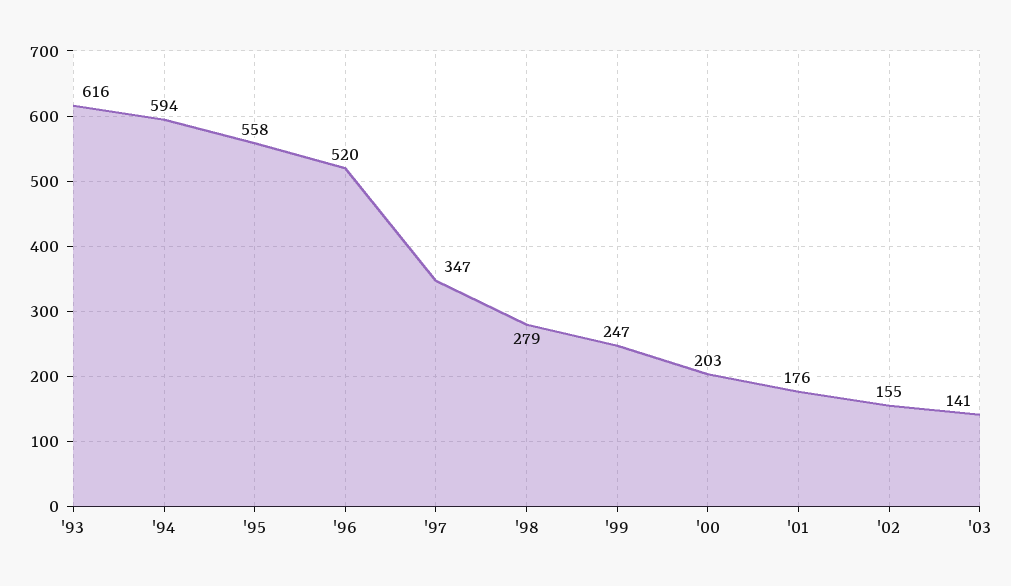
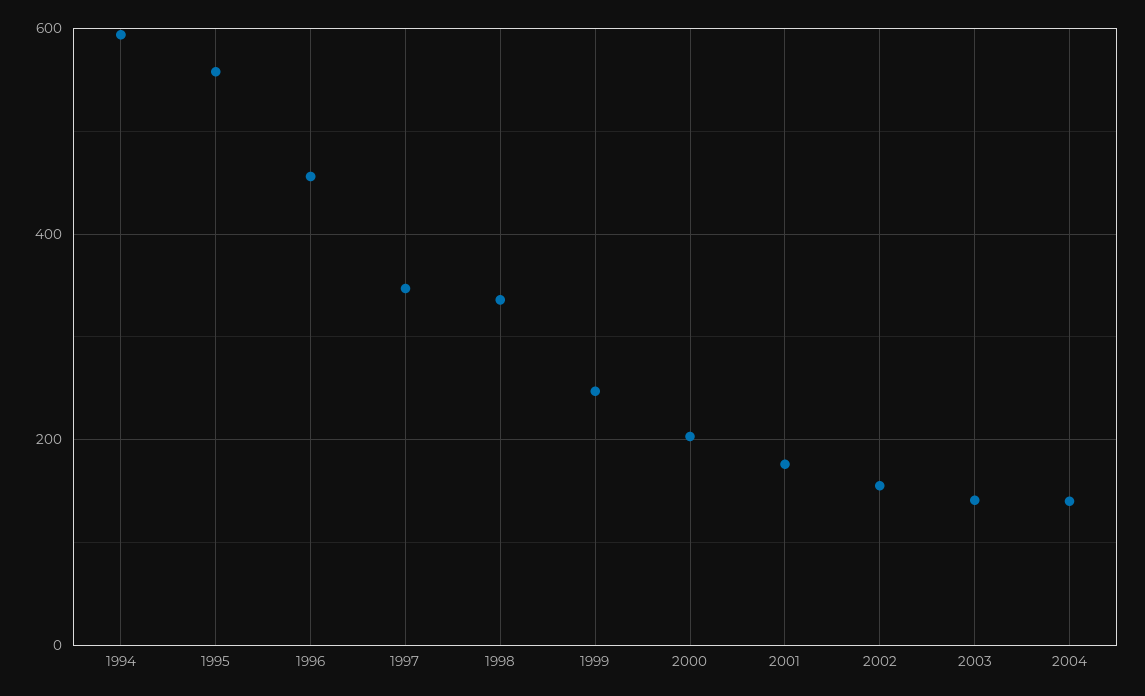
'93: 616 -> none
'96: 520 -> 460
'98: 279 -> 340
2004: none -> 140

